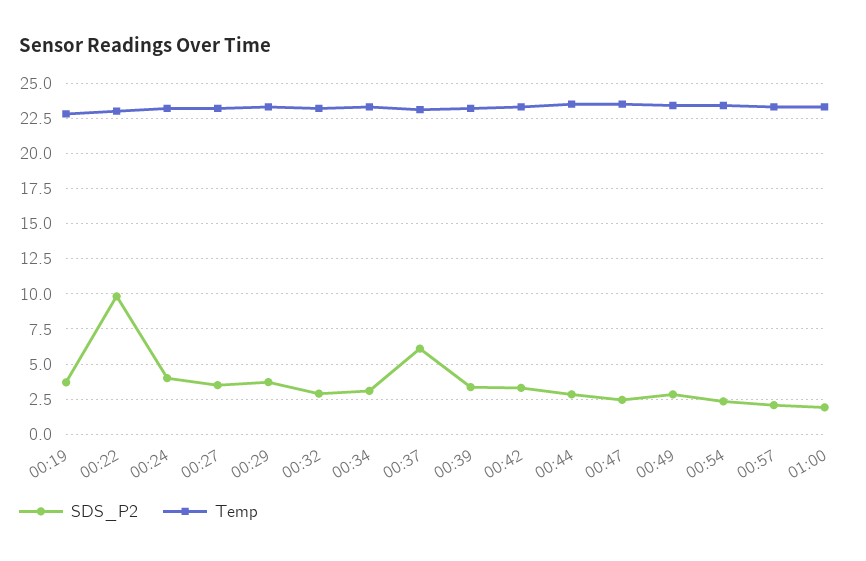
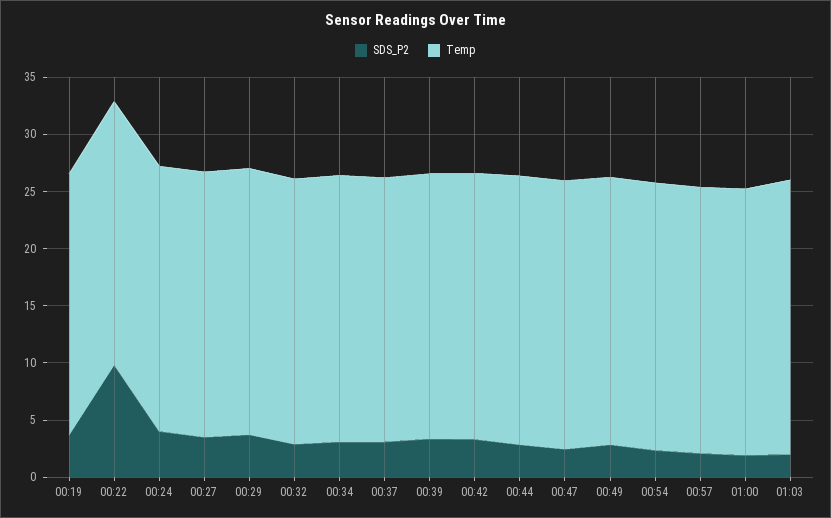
SDS_P2, 00:37: 6 -> 3
SDS_P2, 01:03: none -> 2
Temp, 01:03: none -> 24

